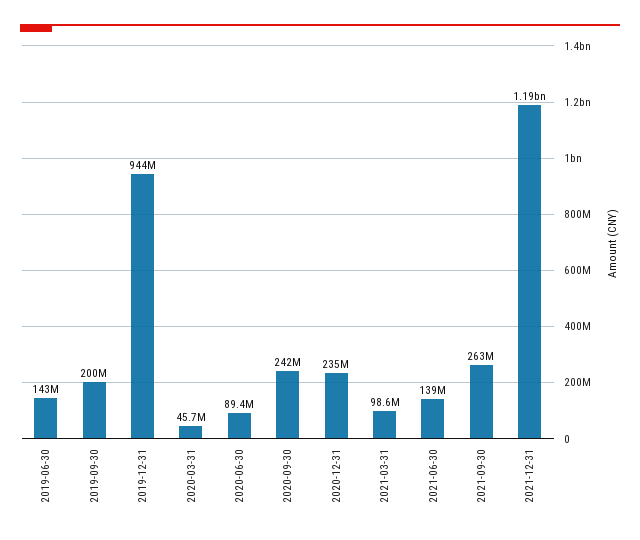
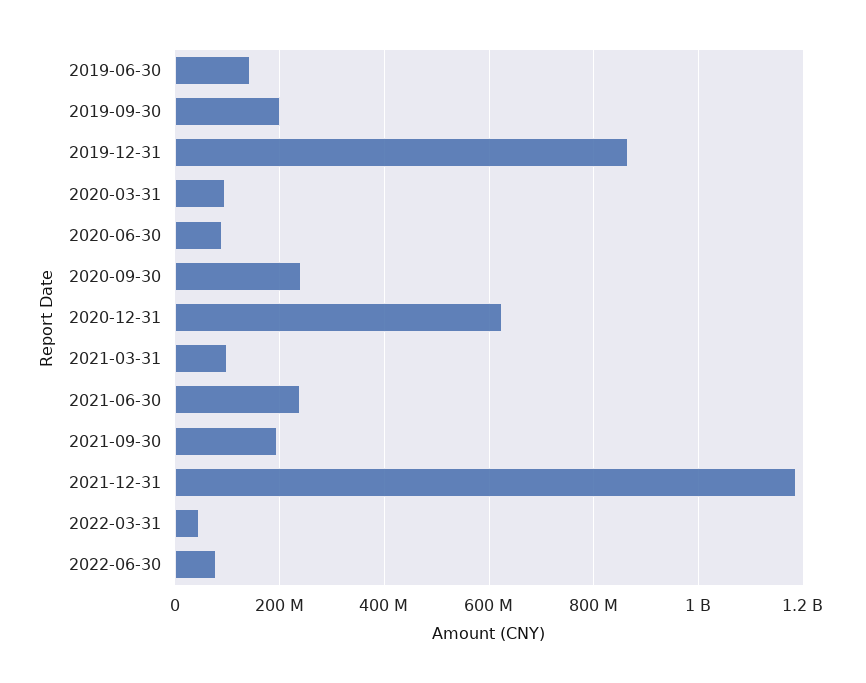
2019-12-31: 944000000 -> 860000000
2020-03-31: 45700000 -> 100000000
2020-12-31: 235000000 -> 620000000
2021-06-30: 139000000 -> 240000000
2021-09-30: 263000000 -> 200000000
2022-03-31: none -> 40000000
2022-06-30: none -> 80000000

